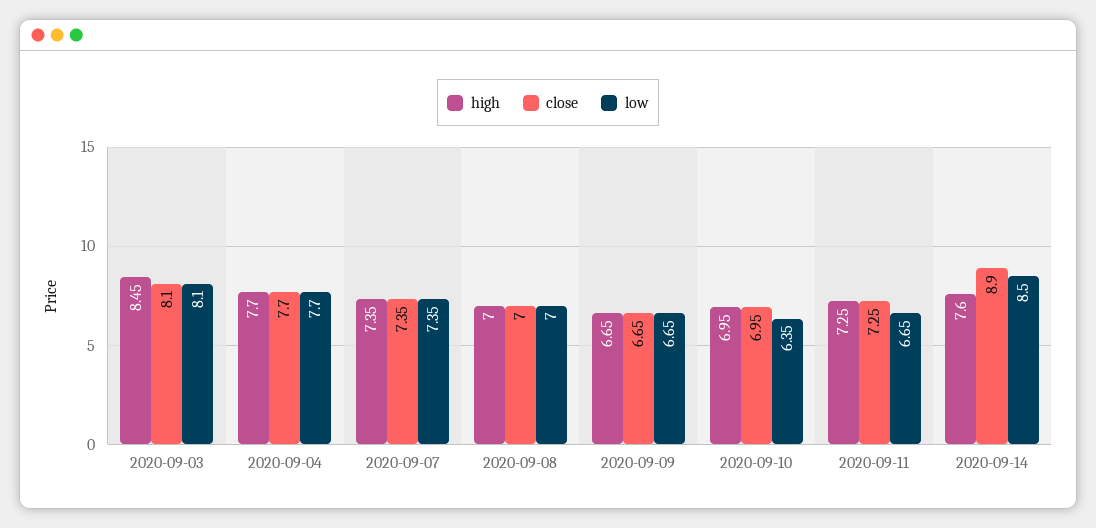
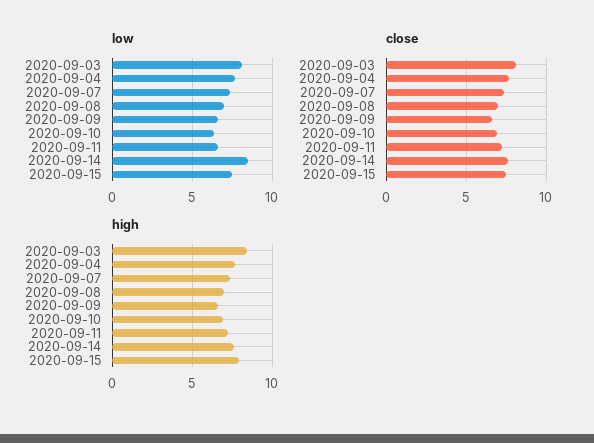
close, 2020-09-14: 8.9 -> 7.5
low, 2020-09-15: none -> 7.5
close, 2020-09-15: none -> 7.5
high, 2020-09-15: none -> 8

